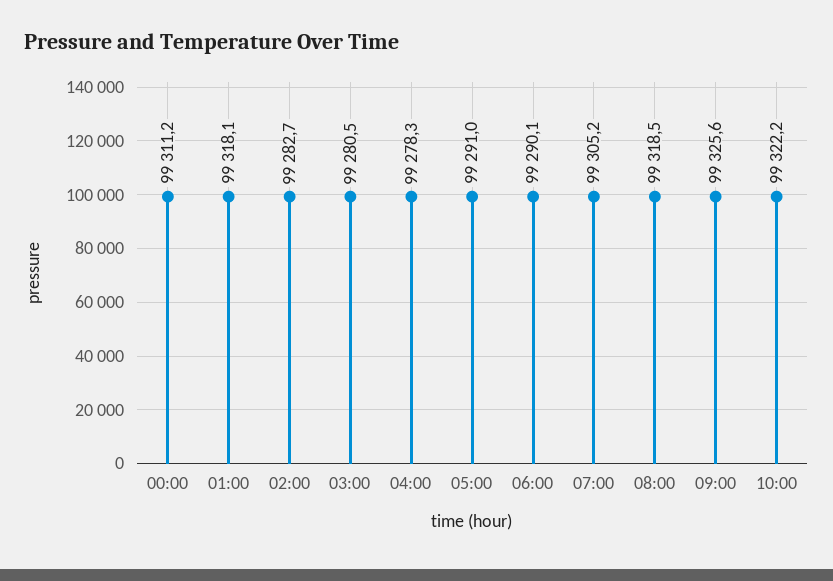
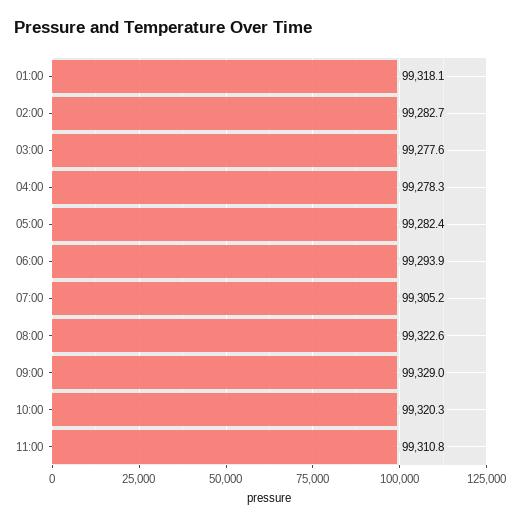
00:00: 99311.2 -> none
03:00: 99280.5 -> 99277.6
05:00: 99291 -> 99282.4
06:00: 99290.1 -> 99293.9
08:00: 99318.5 -> 99322.6
09:00: 99325.6 -> 99329
10:00: 99322.2 -> 99320.3
11:00: none -> 99310.8

